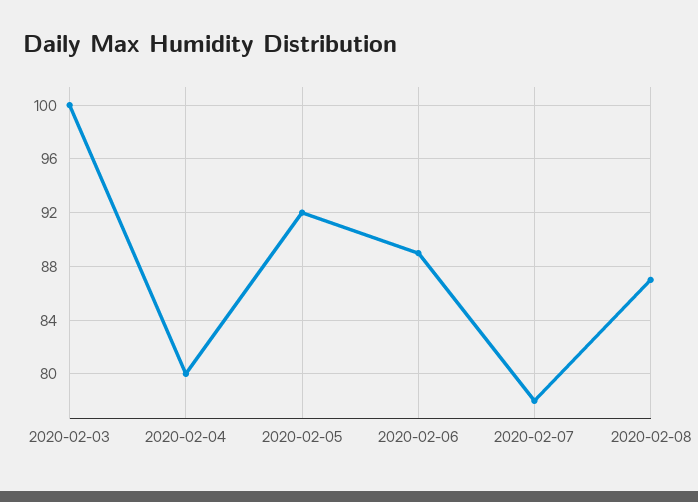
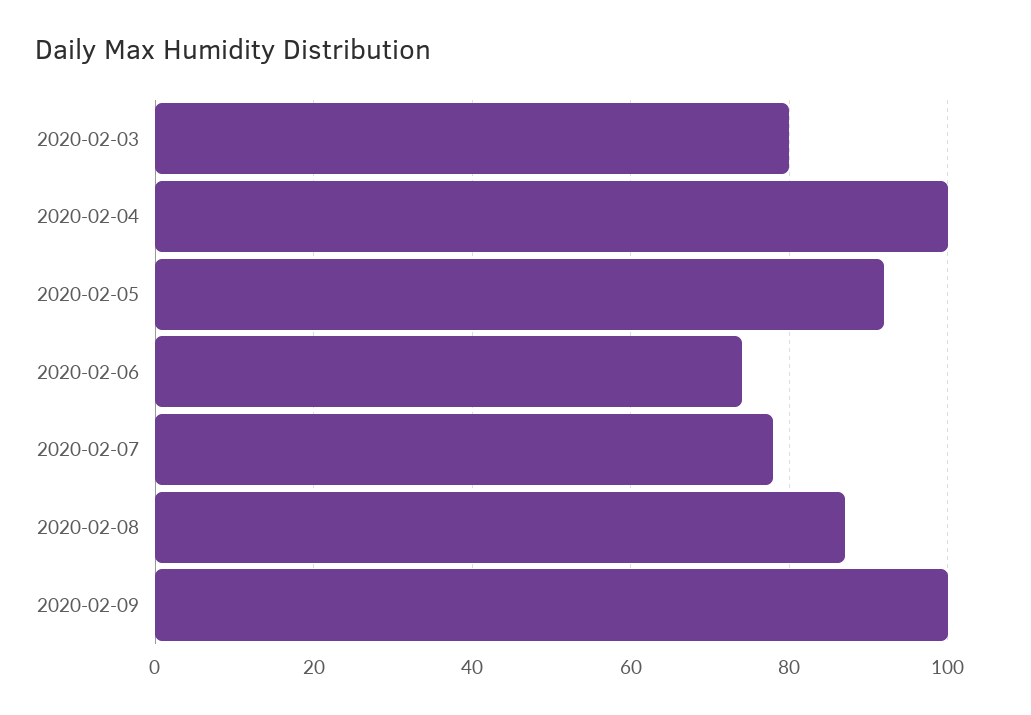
2020-02-03: 100 -> 80
2020-02-04: 80 -> 100
2020-02-06: 89 -> 75
2020-02-09: none -> 100

